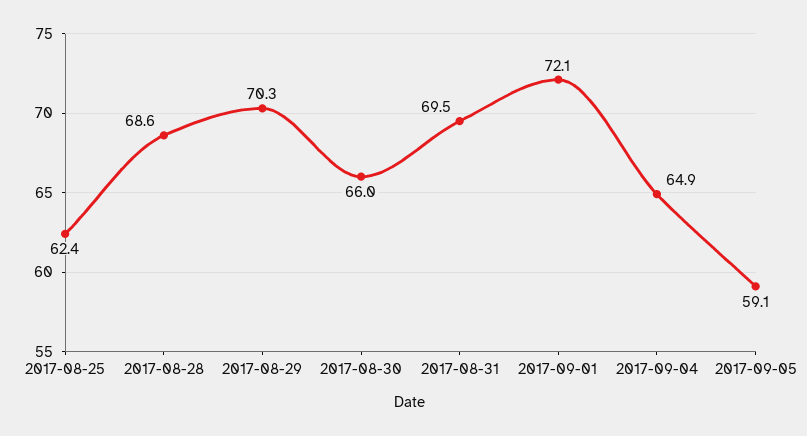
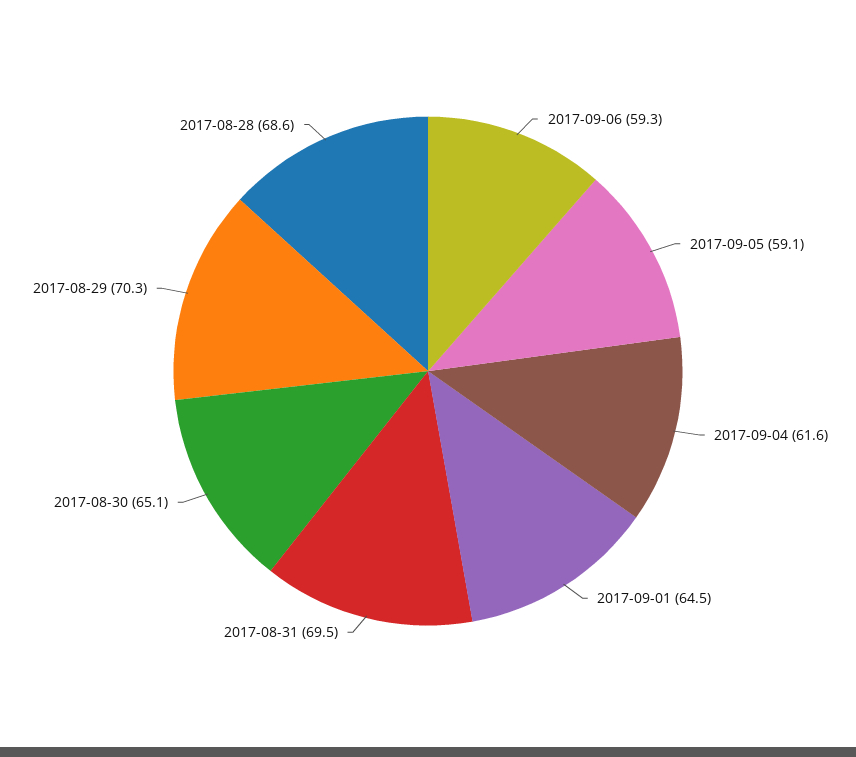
2017-08-25: 62.4 -> none
2017-08-30: 66 -> 65.1
2017-09-01: 72.1 -> 64.5
2017-09-04: 64.9 -> 61.6
2017-09-06: none -> 59.3

